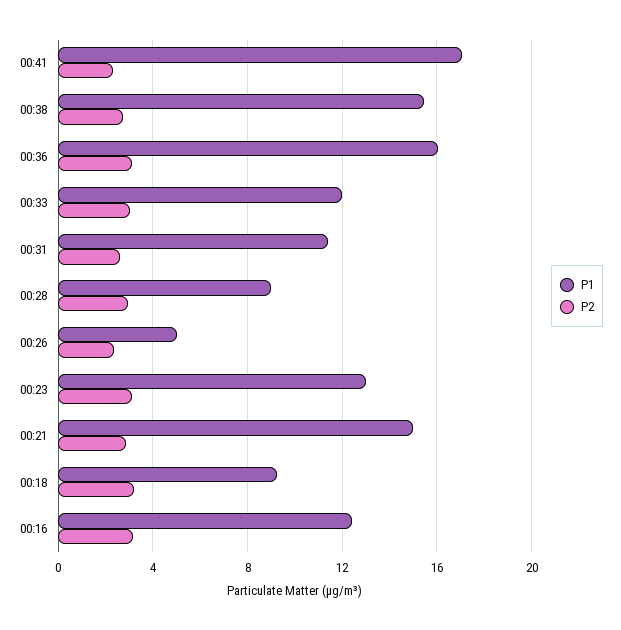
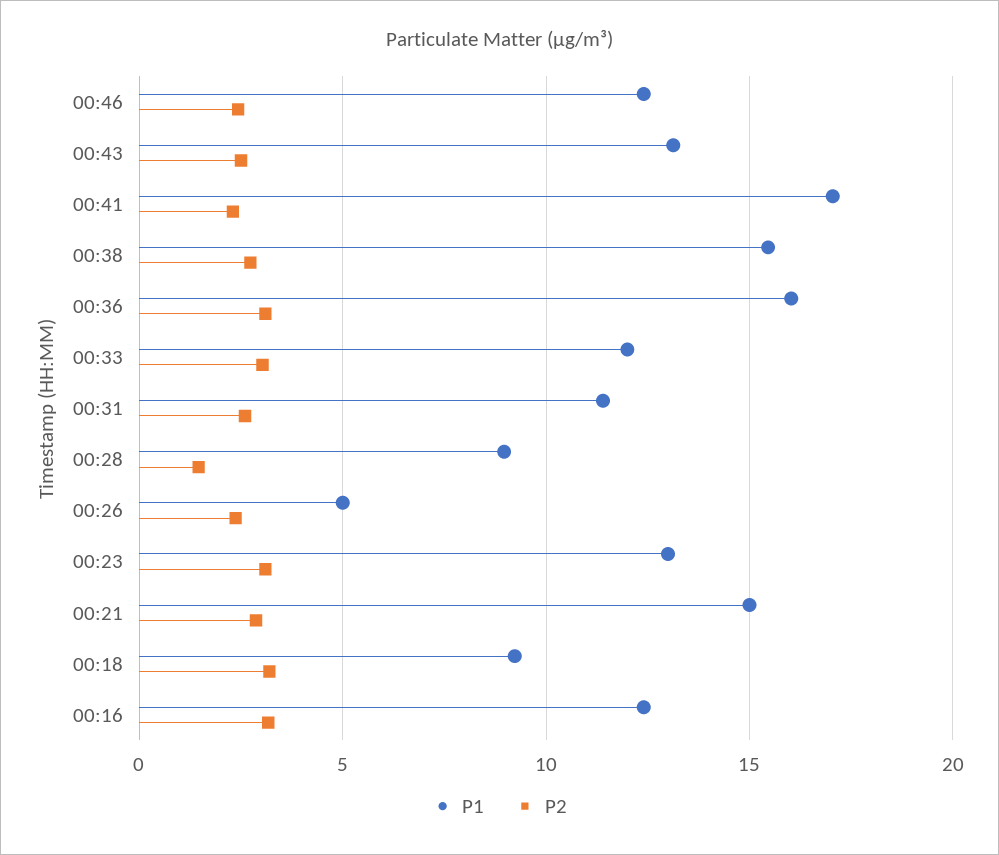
P2, 00:28: 3 -> 1.5
P1, 00:46: none -> 12.5
P2, 00:46: none -> 2.5
P1, 00:43: none -> 13
P2, 00:43: none -> 2.5

